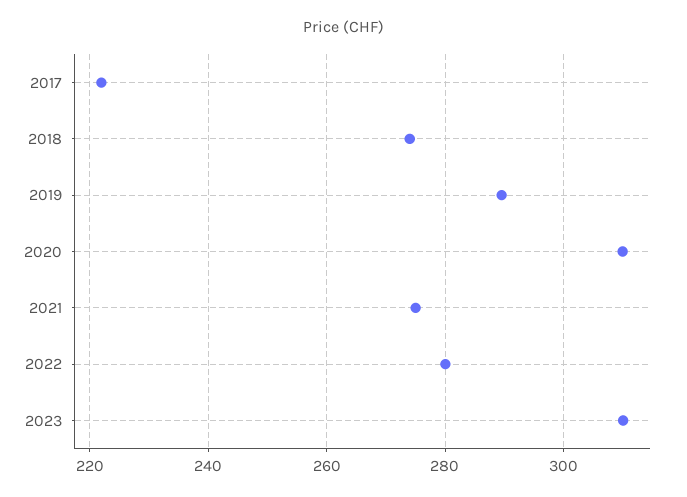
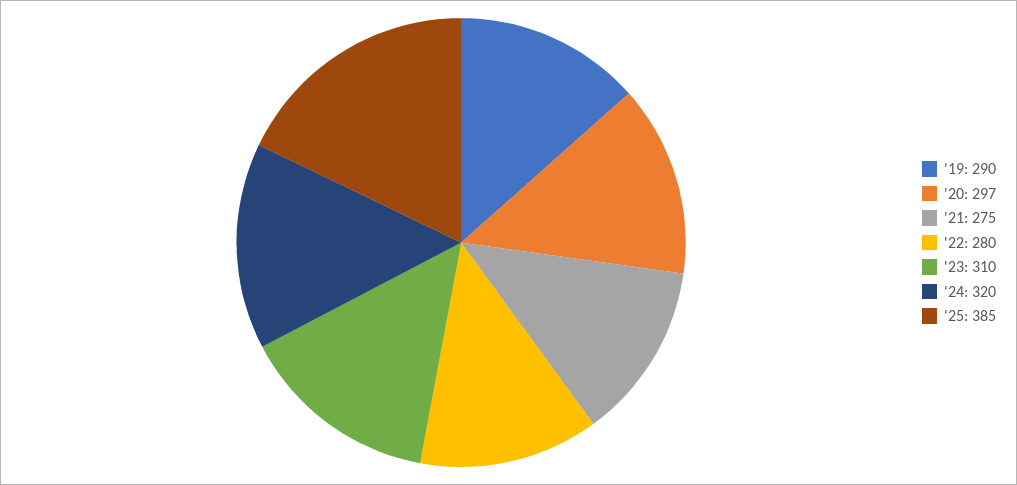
2017: 222 -> none
2018: 274 -> none
2020: 310 -> 297
'24: none -> 320
'25: none -> 385

